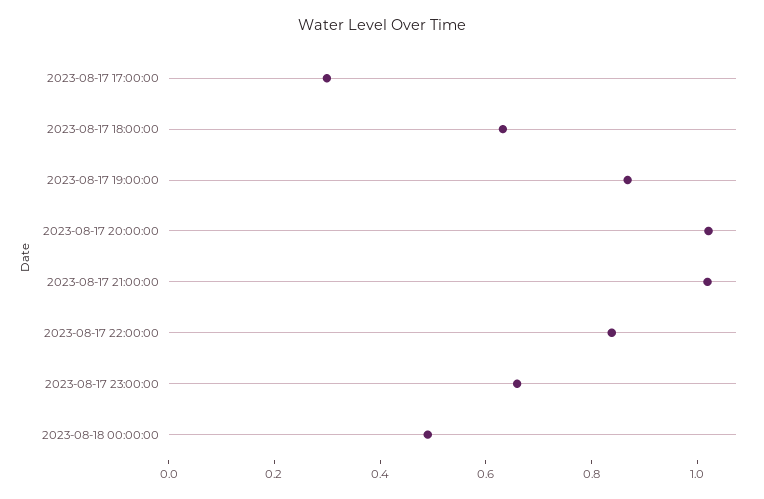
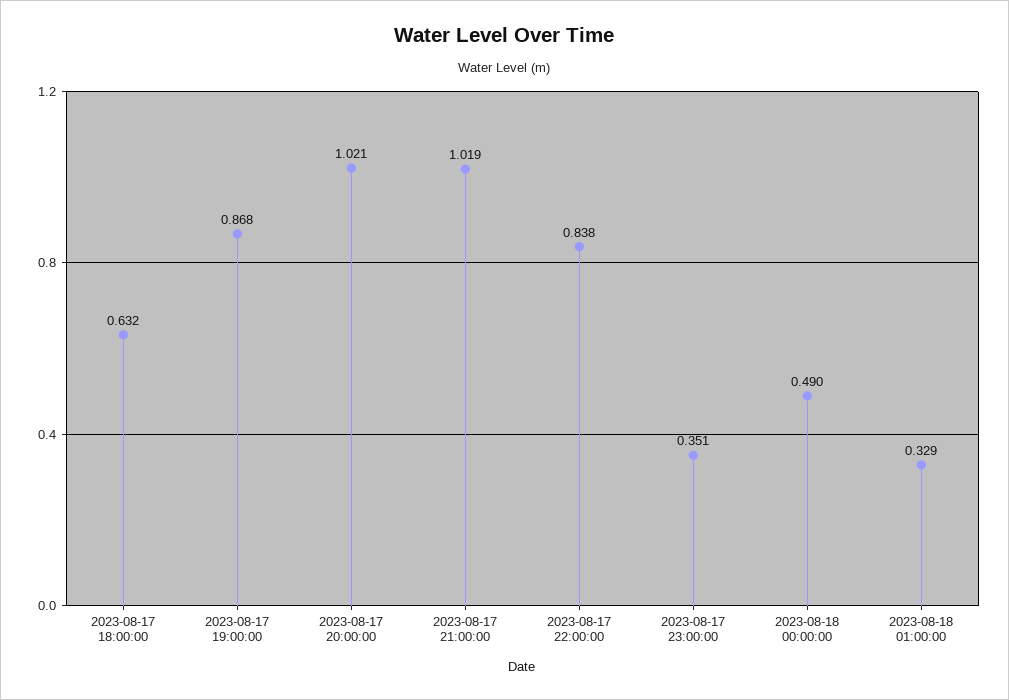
2023-08-17 17:00:00: 0.3 -> none
2023-08-17 23:00:00: 0.65 -> 0.351
2023-08-18 01:00:00: none -> 0.329

